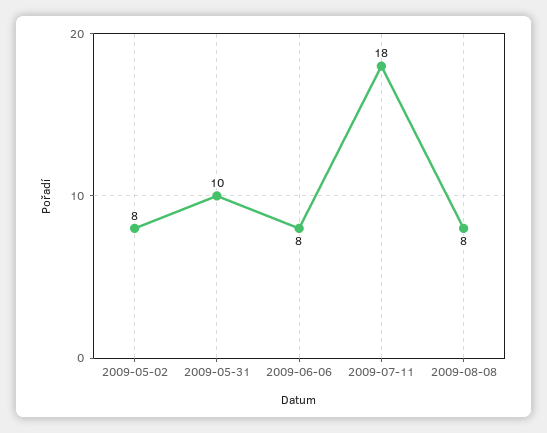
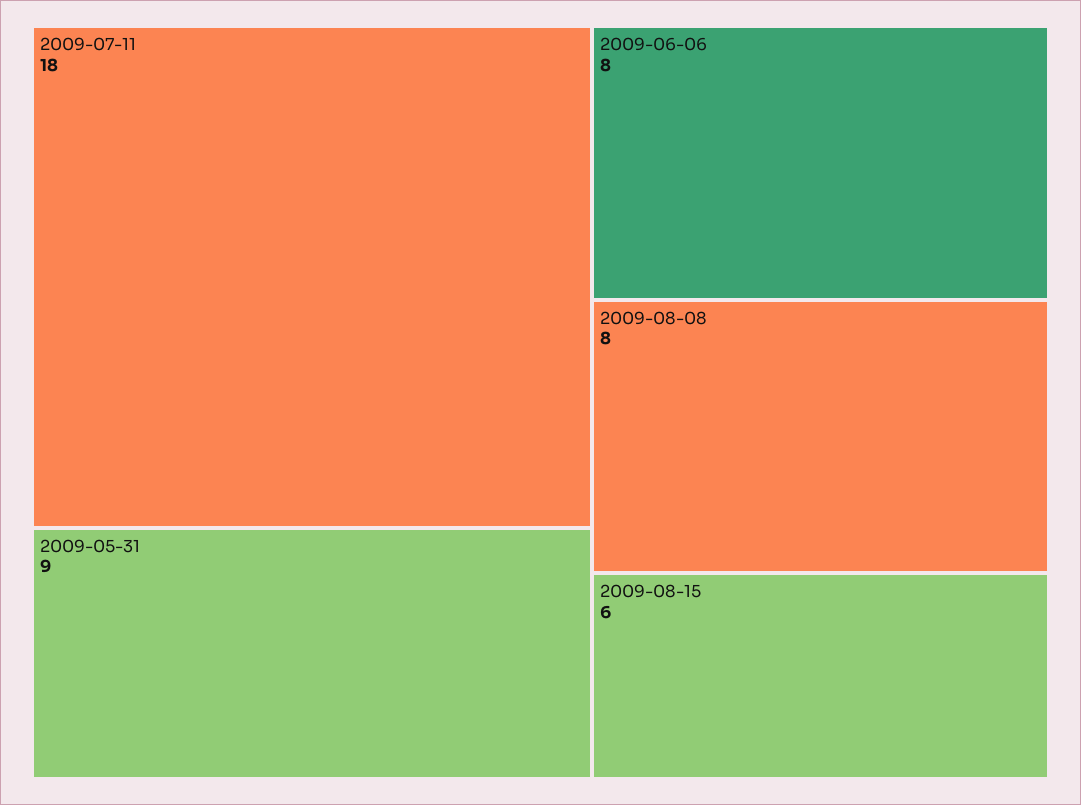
2009-05-02: 8 -> none
2009-05-31: 10 -> 9
2009-08-15: none -> 6

